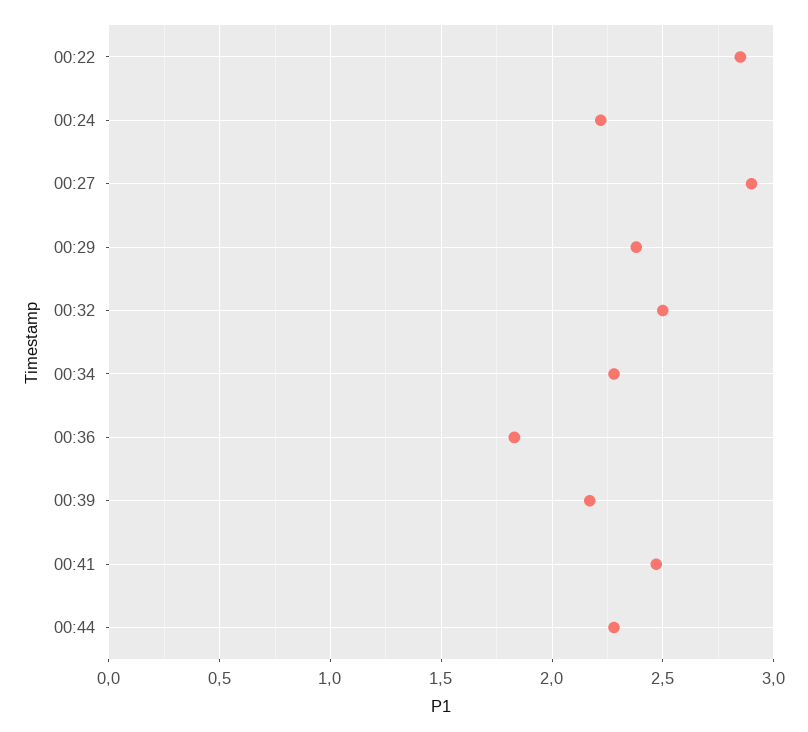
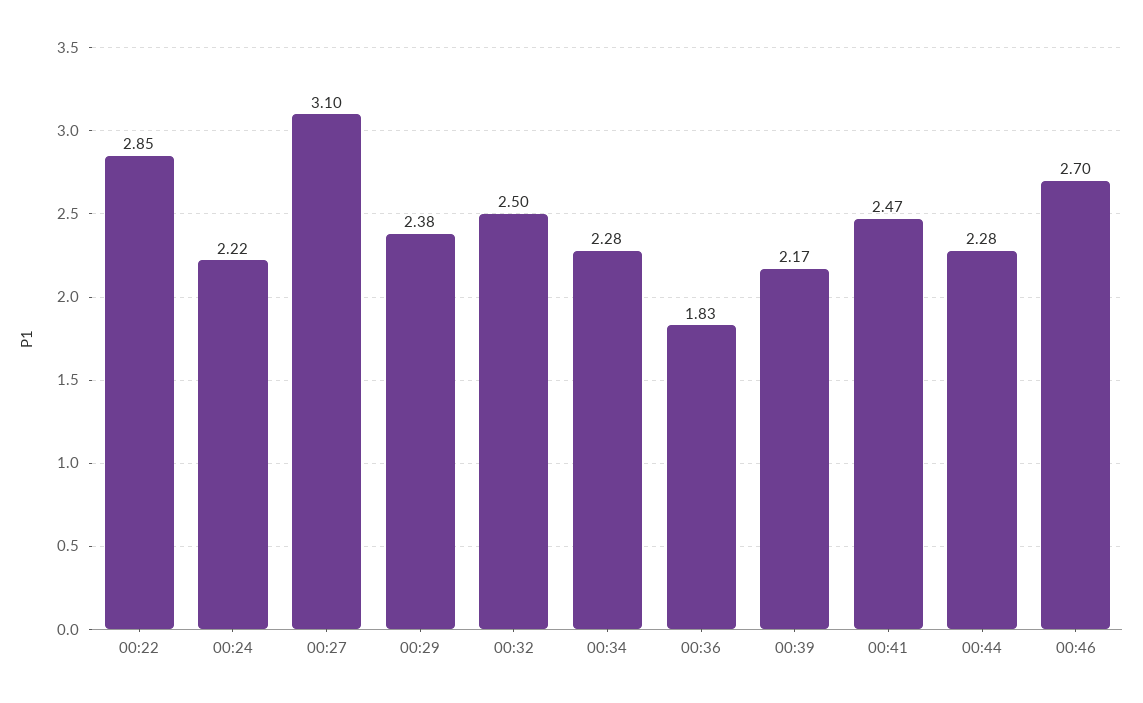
00:27: 2.9 -> 3.1
00:46: none -> 2.7

